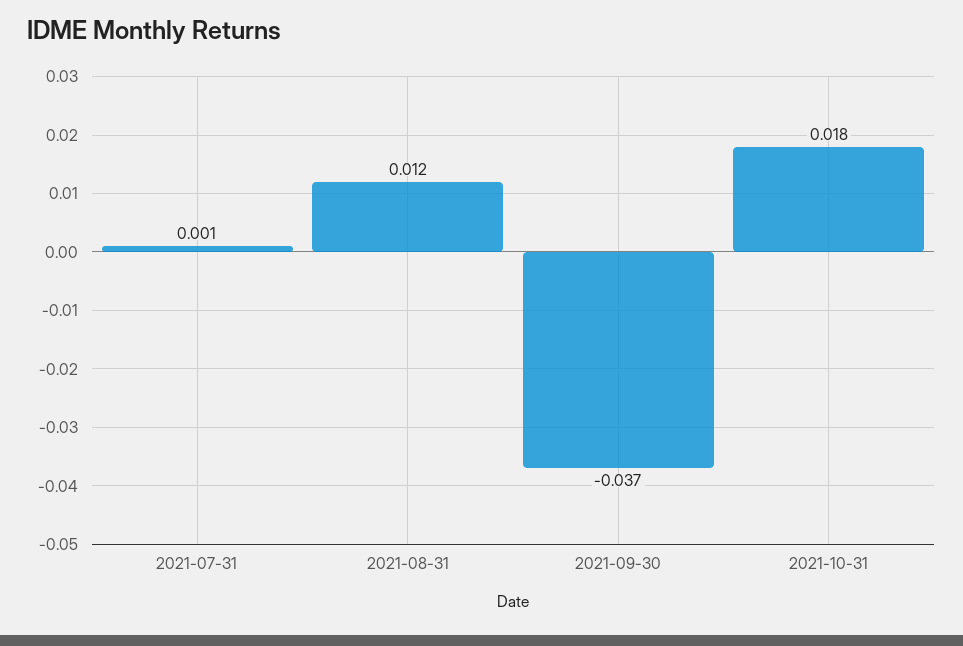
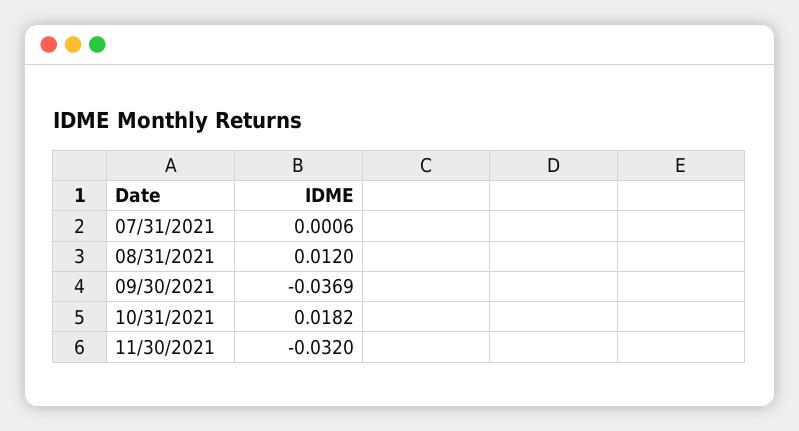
11/30/2021: none -> -0.032

